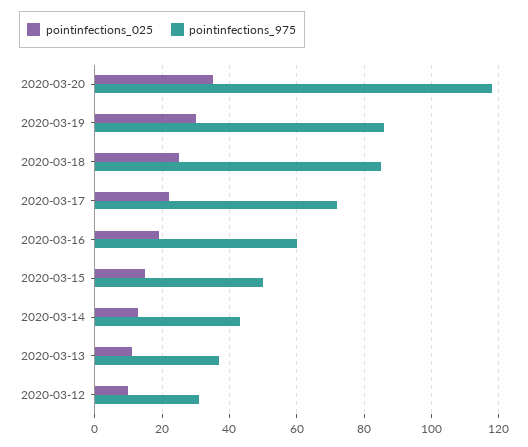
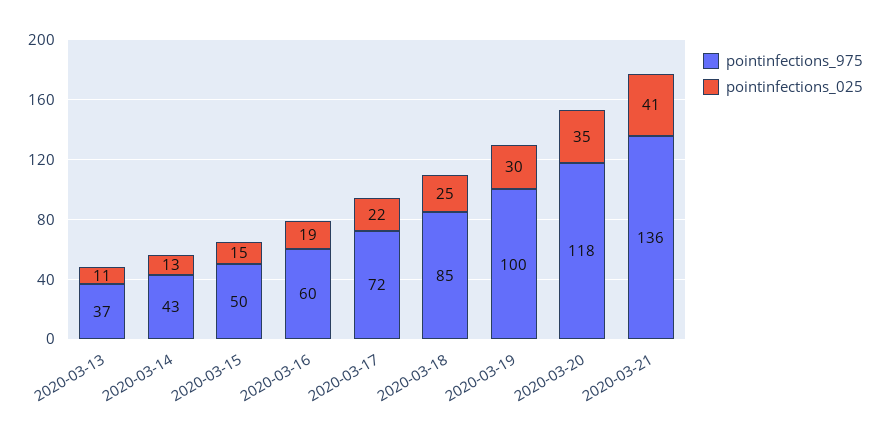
pointinfections_975, 2020-03-19: 85 -> 100
pointinfections_025, 2020-03-12: 10 -> none
pointinfections_975, 2020-03-12: 30 -> none
pointinfections_975, 2020-03-21: none -> 136
pointinfections_025, 2020-03-21: none -> 41

